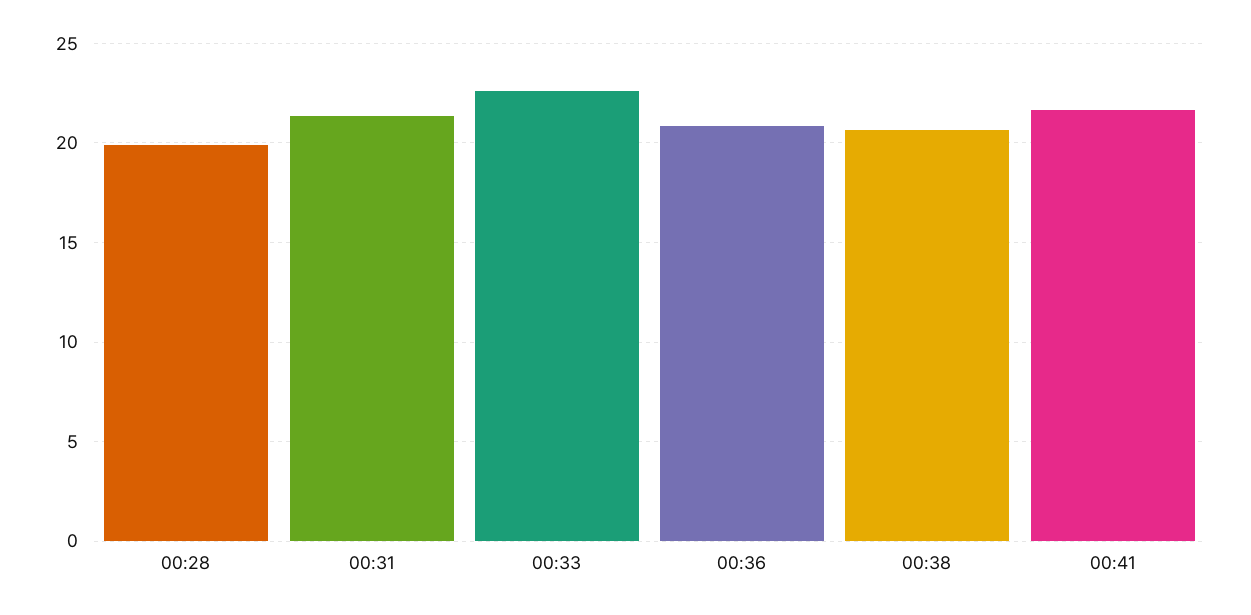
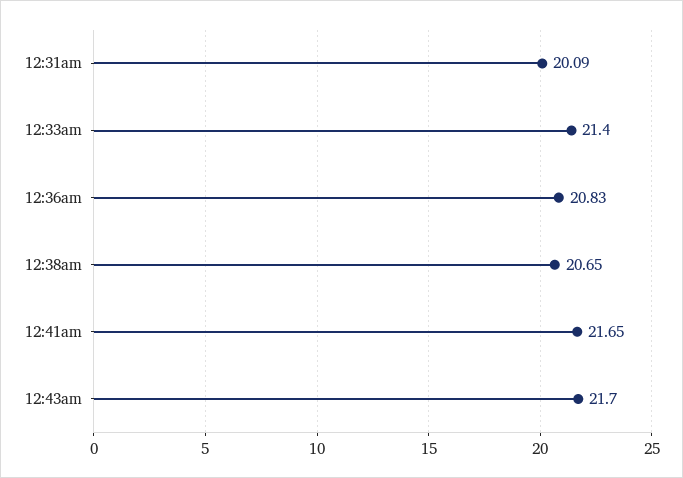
00:28: 20 -> none
00:31: 21.5 -> 20.09
00:33: 22.5 -> 21.4
12:43am: none -> 21.7

